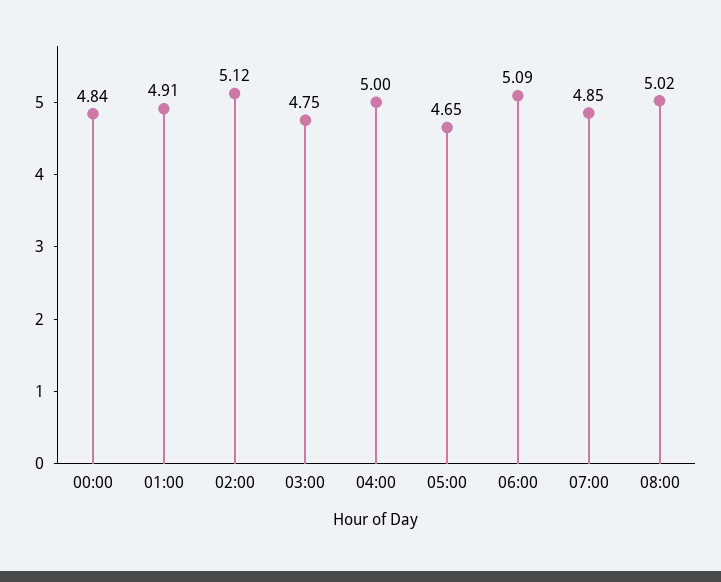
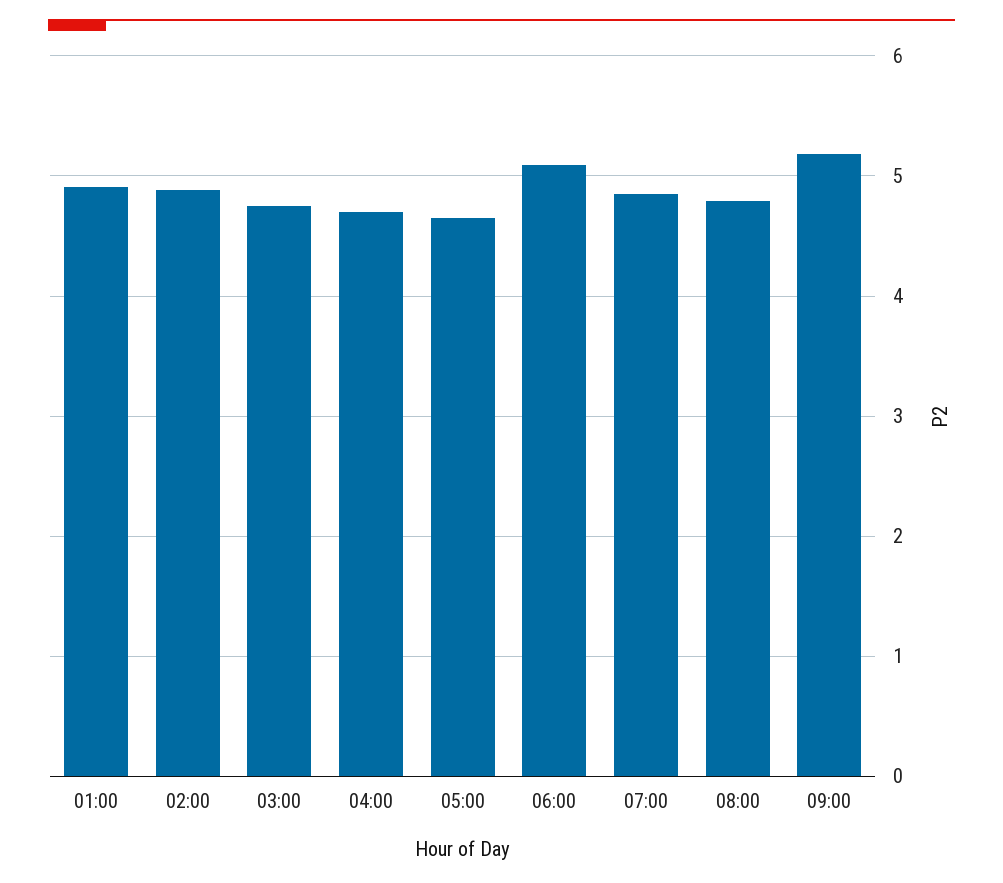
00:00: 4.84 -> none
02:00: 5.12 -> 4.9
04:00: 5 -> 4.7
08:00: 5.02 -> 4.8
09:00: none -> 5.2

